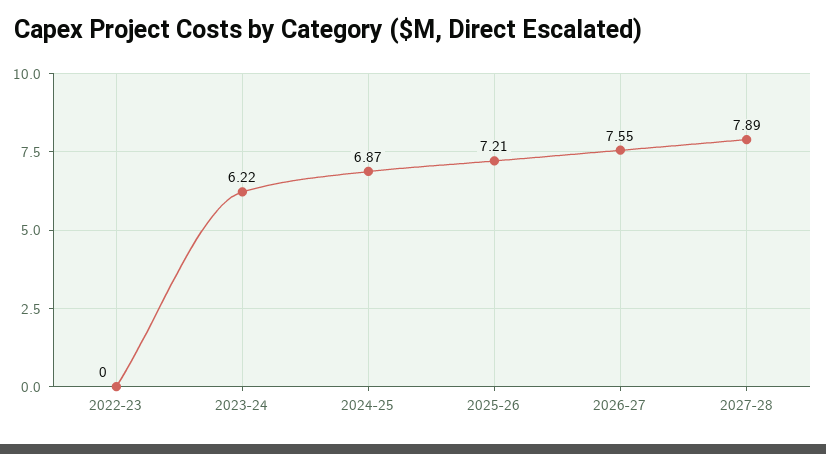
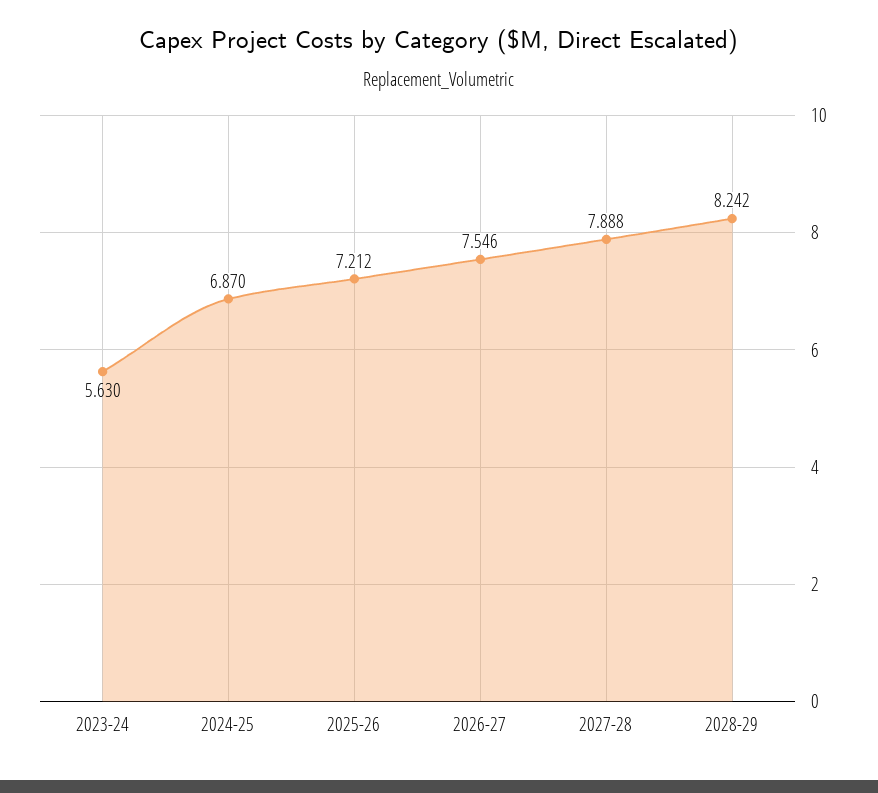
2022-23: 0 -> none
2023-24: 6.22 -> 5.63
2028-29: none -> 8.242

